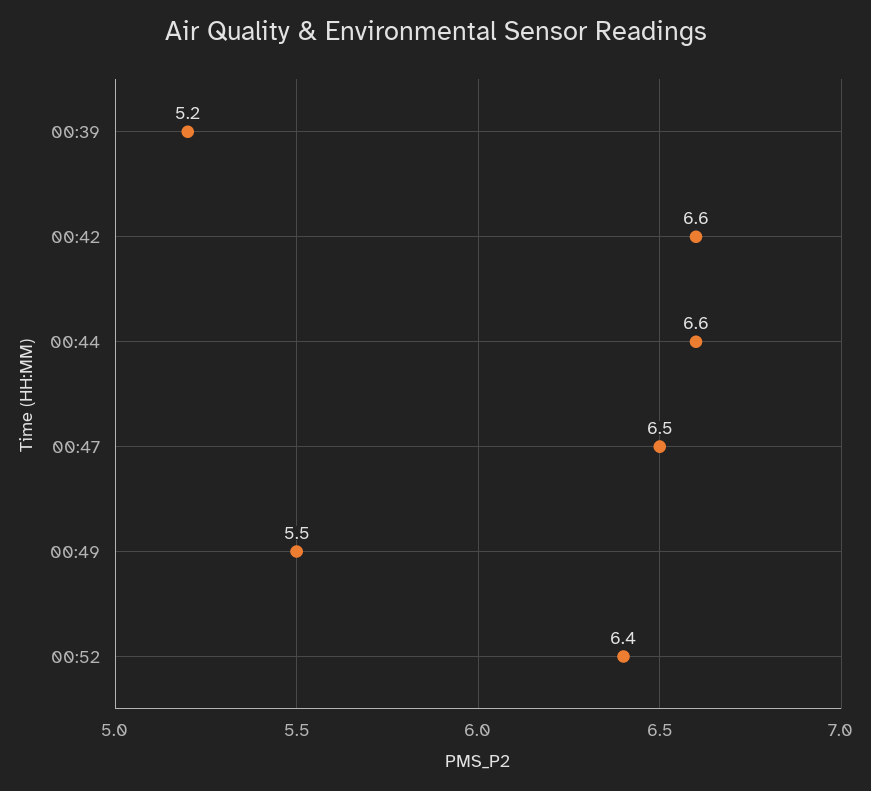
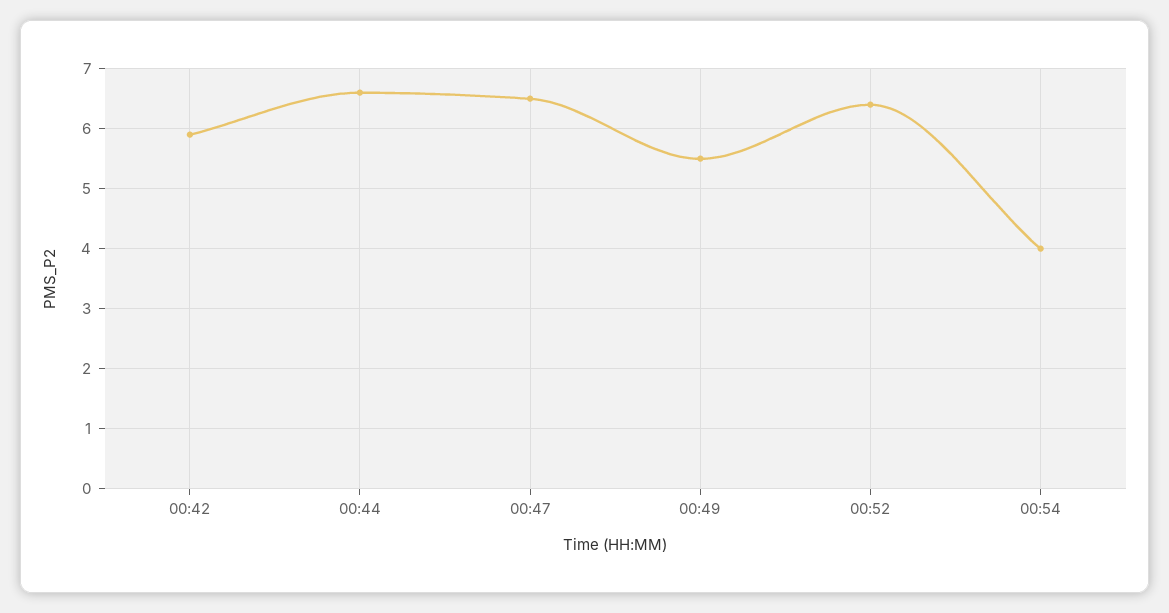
00:39: 5.2 -> none
00:42: 6.6 -> 5.9
00:54: none -> 4

